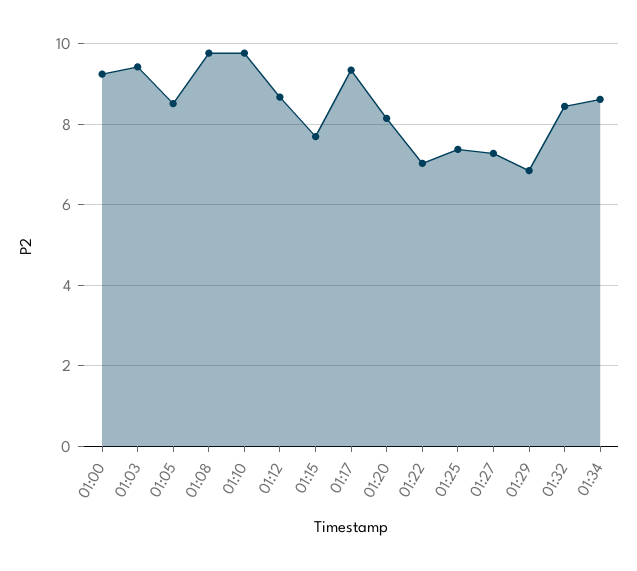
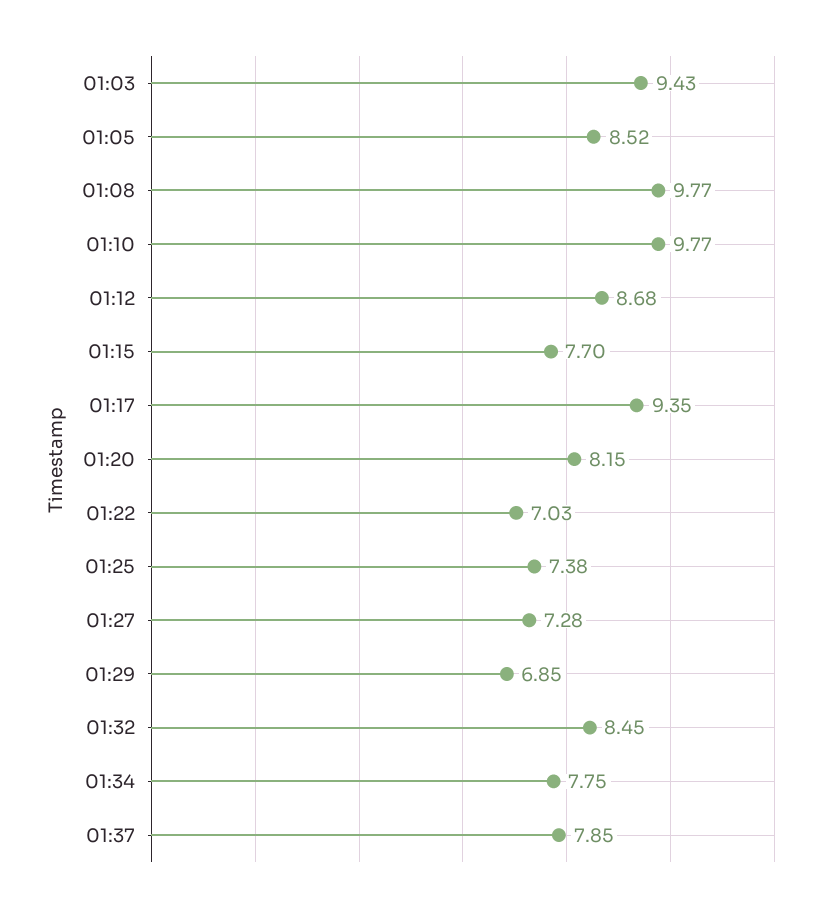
01:00: 9.2 -> none
01:34: 8.6 -> 7.75
01:37: none -> 7.85

